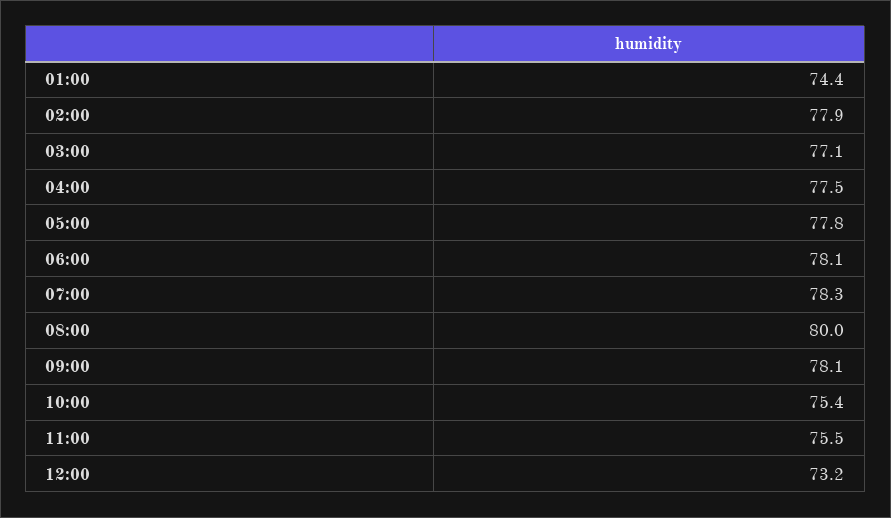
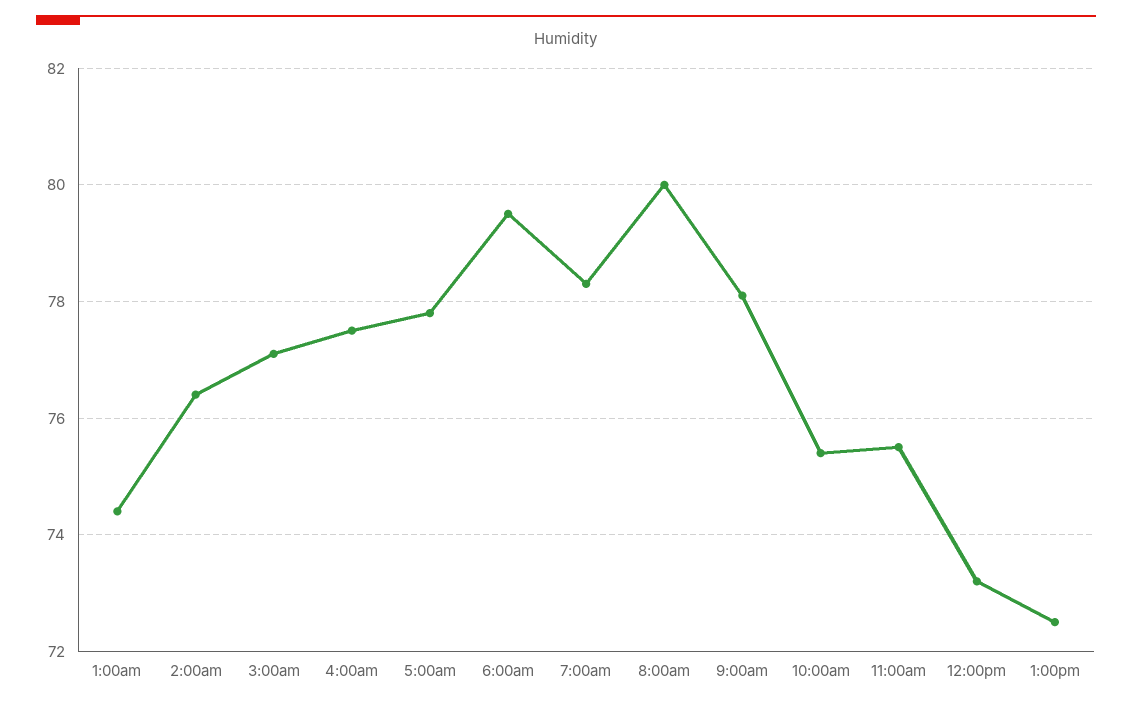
02:00: 77.9 -> 76.5
06:00: 78.1 -> 79.5
1:00pm: none -> 72.5

